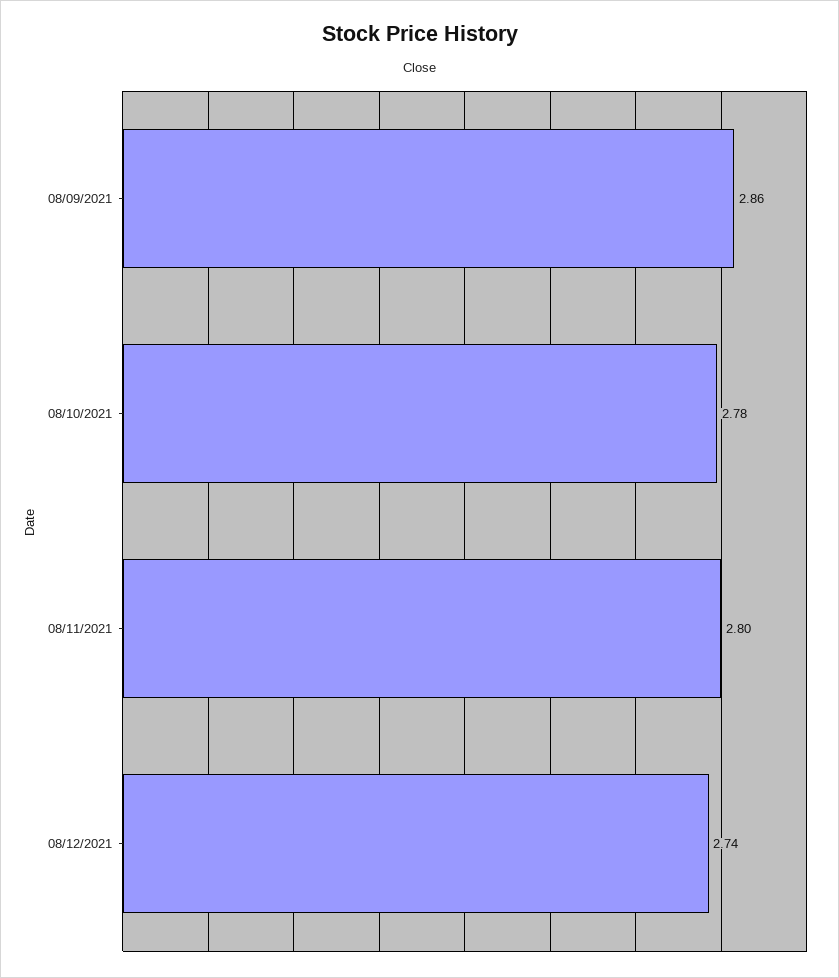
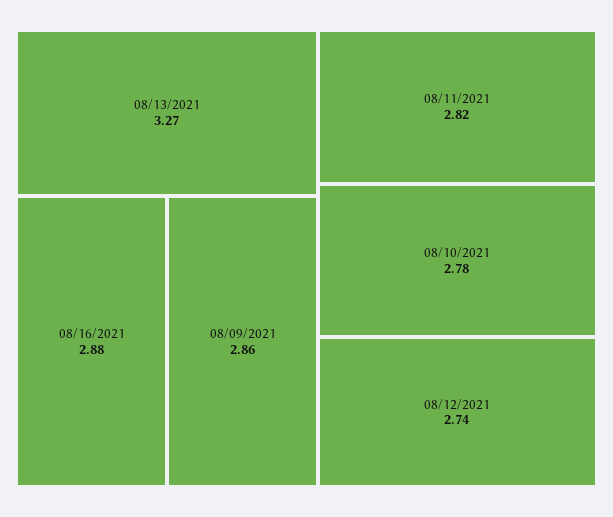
08/11/2021: 2.8 -> 2.82
08/13/2021: none -> 3.27
08/16/2021: none -> 2.88

